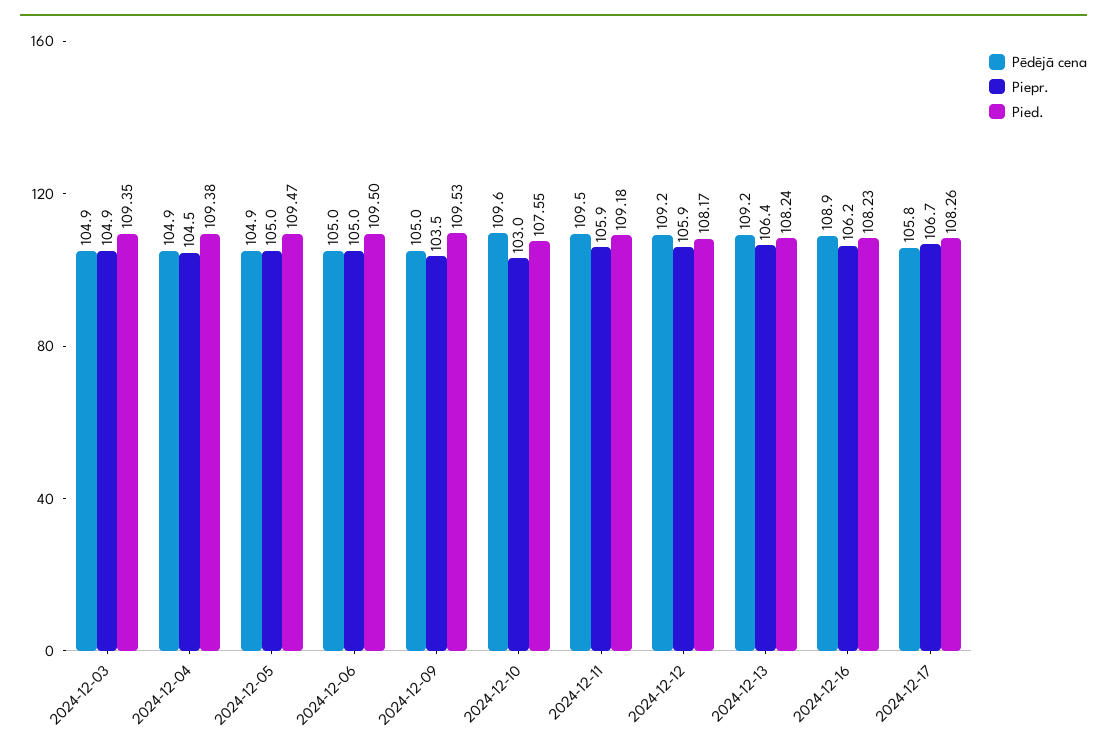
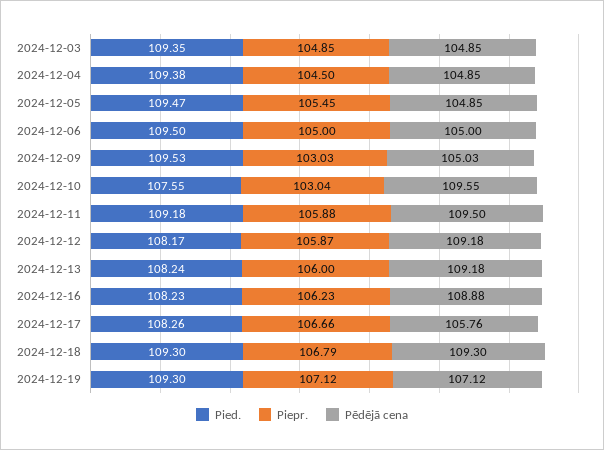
Piepr., 2024-12-05: 105 -> 105.45
Piepr., 2024-12-09: 103.5 -> 103.03
Piepr., 2024-12-13: 106.4 -> 106
Pied., 2024-12-18: none -> 109.3
Piepr., 2024-12-18: none -> 106.79
Pēdējā cena, 2024-12-18: none -> 109.3
Pied., 2024-12-19: none -> 109.3
Piepr., 2024-12-19: none -> 107.12
Pēdējā cena, 2024-12-19: none -> 107.12

